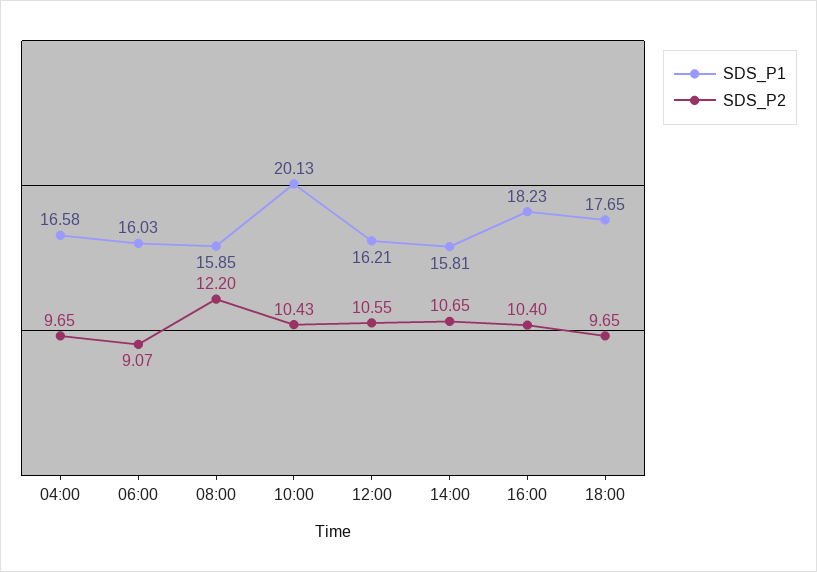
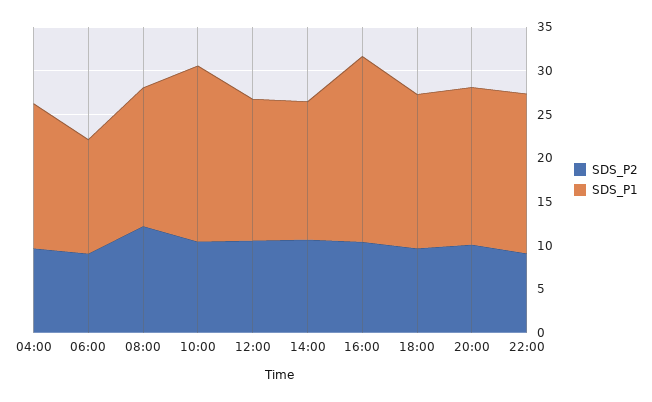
SDS_P1, 06:00: 16.03 -> 13
SDS_P1, 16:00: 18.23 -> 21
SDS_P2, 20:00: none -> 10
SDS_P1, 20:00: none -> 18
SDS_P2, 22:00: none -> 9
SDS_P1, 22:00: none -> 18

